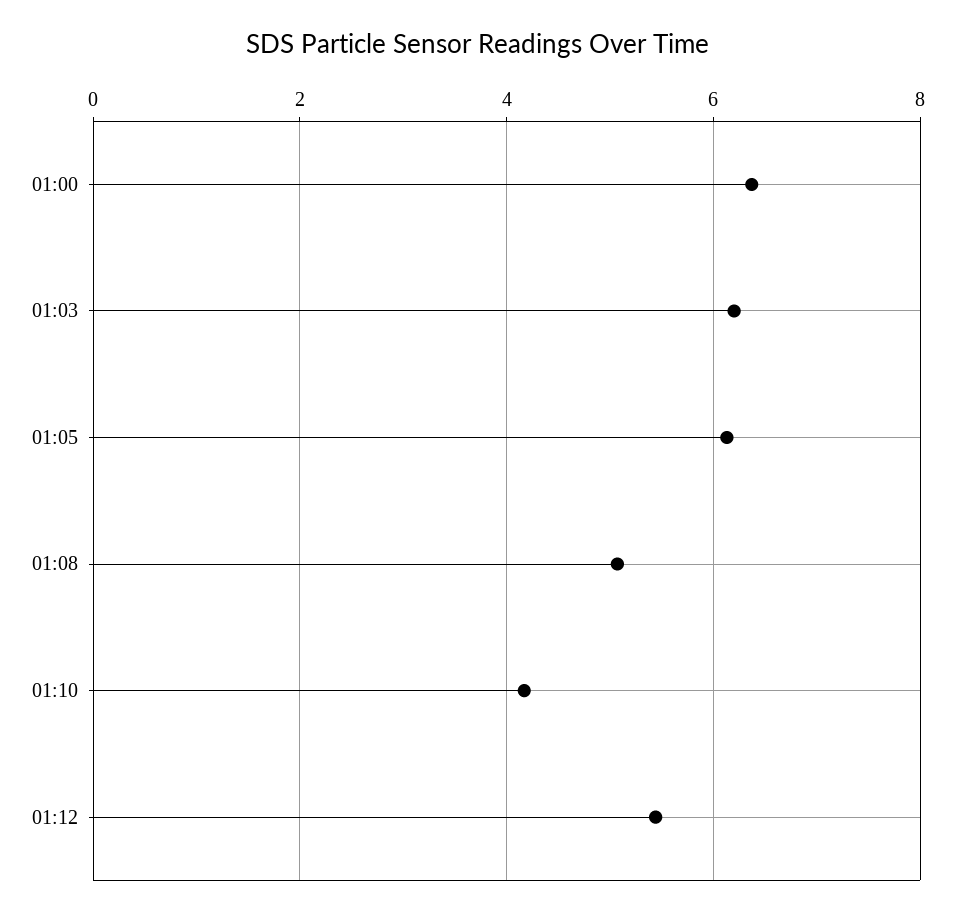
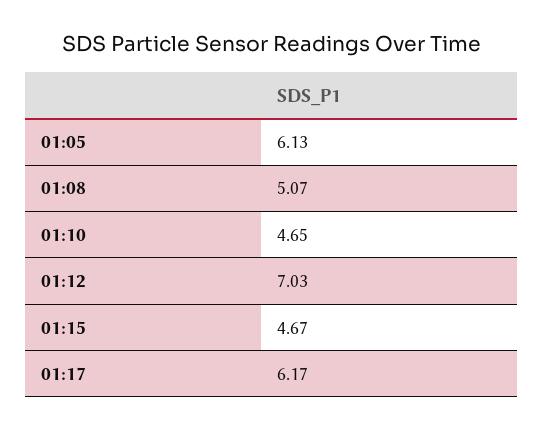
01:00: 6.4 -> none
01:03: 6.2 -> none
01:10: 4.2 -> 4.65
01:12: 5.4 -> 7.03
01:15: none -> 4.67
01:17: none -> 6.17

